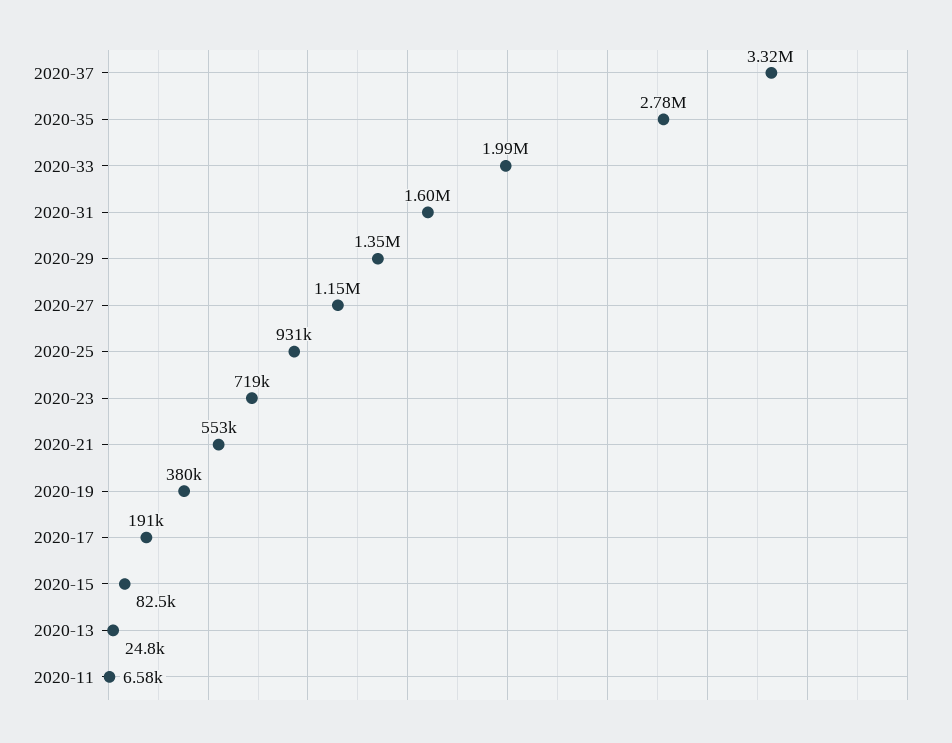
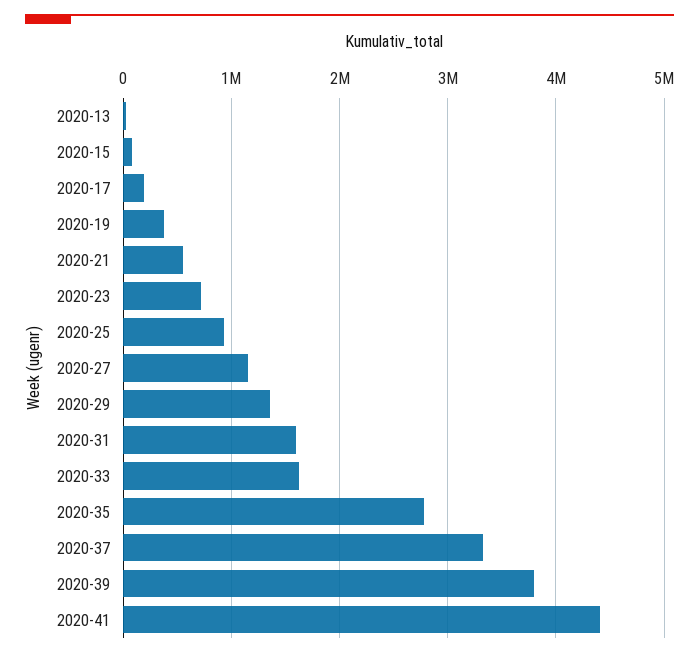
2020-33: 1990000 -> 1600000
2020-11: 6580 -> none
2020-39: none -> 3800000
2020-41: none -> 4400000

